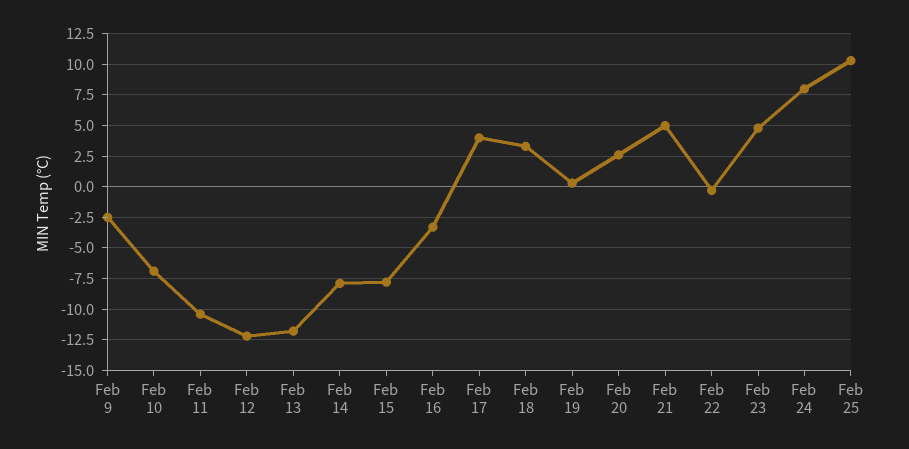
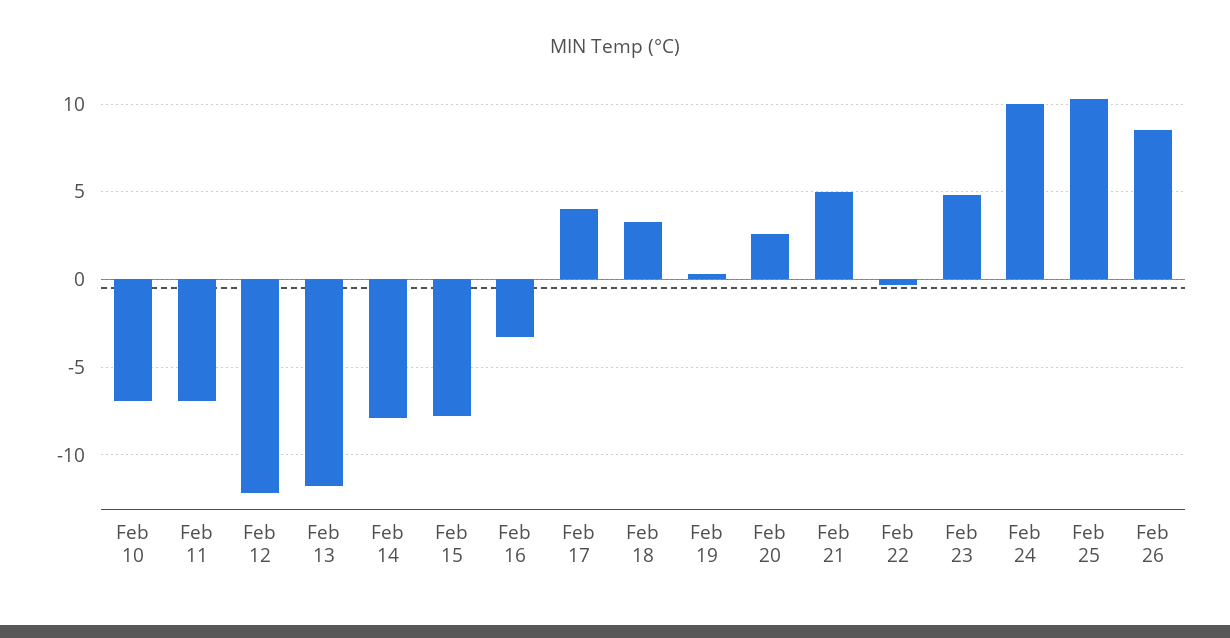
Feb 9: -2.5 -> none
Feb 11: -10.5 -> -7
Feb 24: 8 -> 10
Feb 26: none -> 8.5

